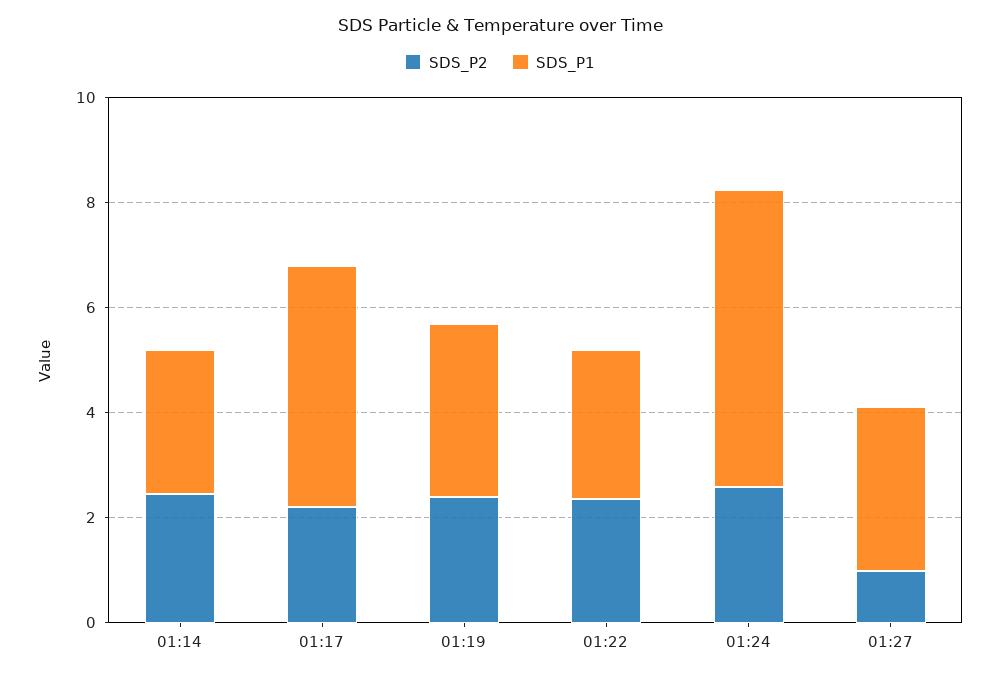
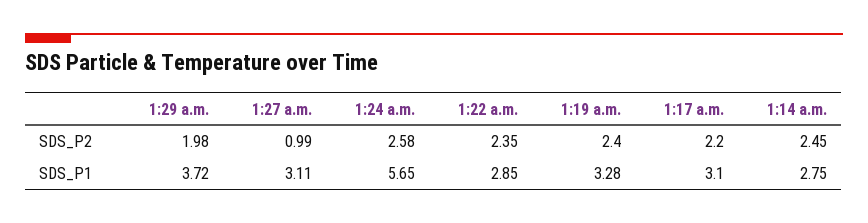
SDS_P1, 01:17: 4.5 -> 3.1
SDS_P2, 1:29 a.m.: none -> 1.98
SDS_P1, 1:29 a.m.: none -> 3.72

